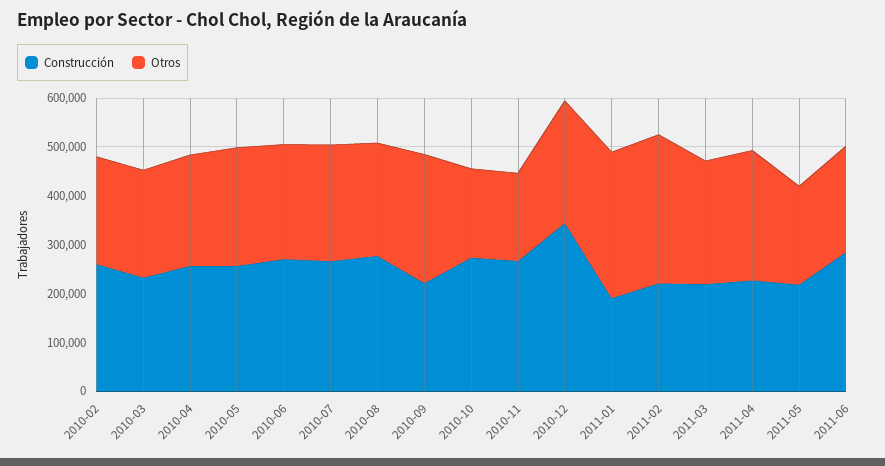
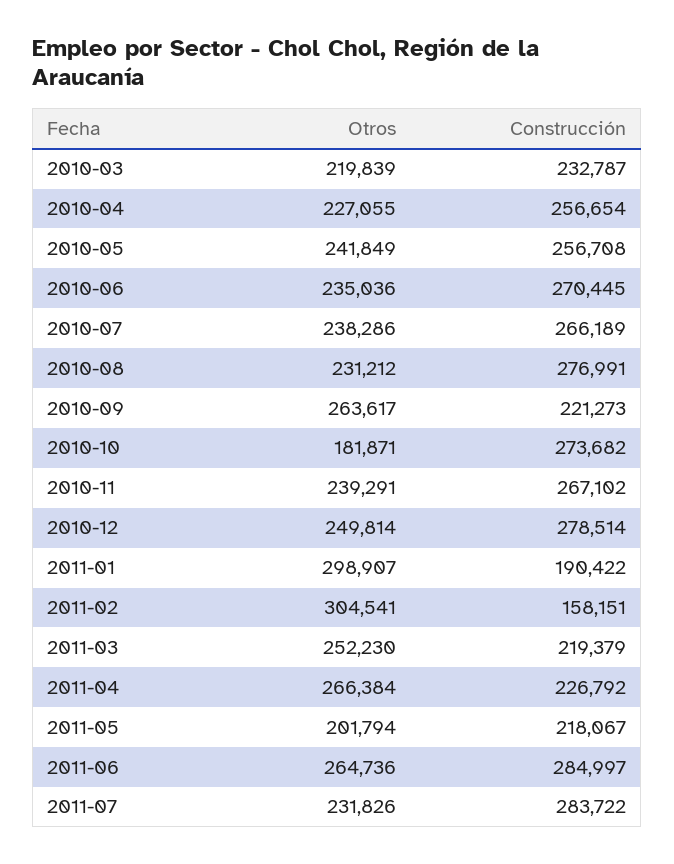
Construcción, 2010-02: 260000 -> none
Otros, 2010-02: 220000 -> none
Otros, 2010-11: 180000 -> 239291
Construcción, 2010-12: 340000 -> 278514
Construcción, 2011-02: 220000 -> 158151
Otros, 2011-06: 220000 -> 264736
Otros, 2011-07: none -> 231826
Construcción, 2011-07: none -> 283722

